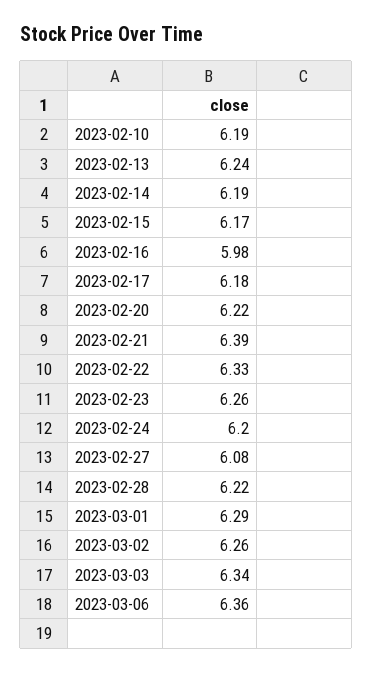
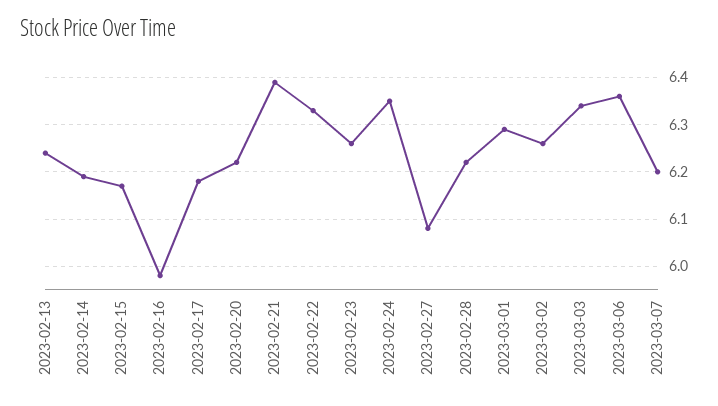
2023-02-10: 6.19 -> none
2023-02-24: 6.2 -> 6.35
2023-03-07: none -> 6.2

